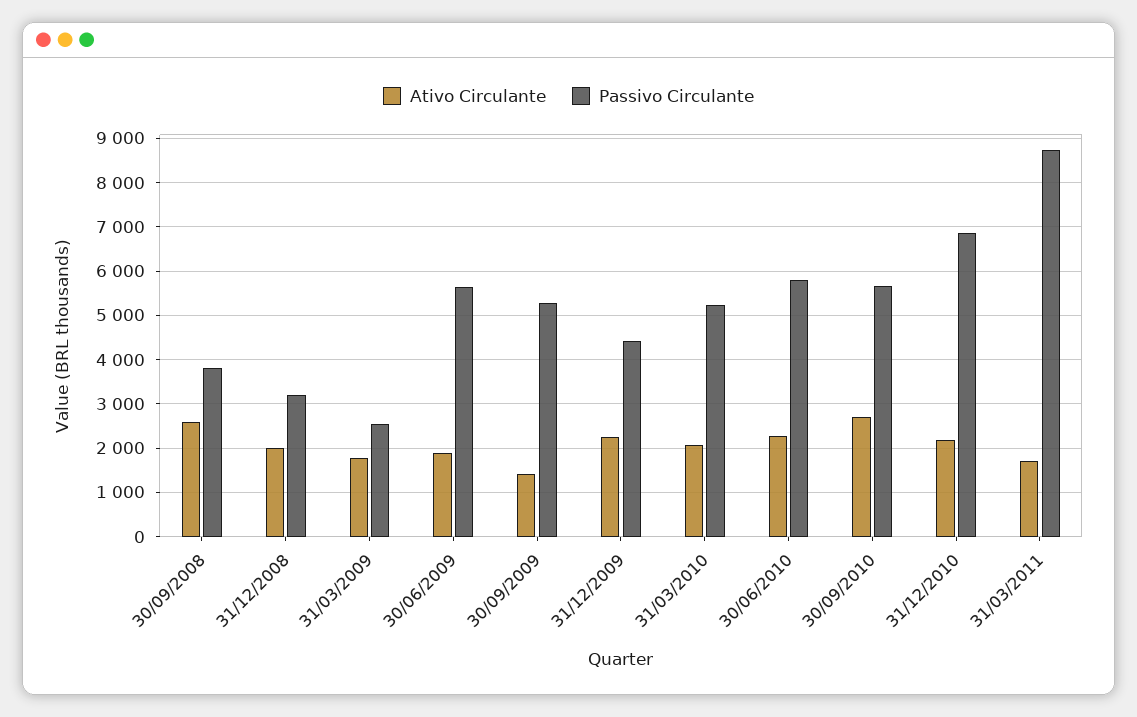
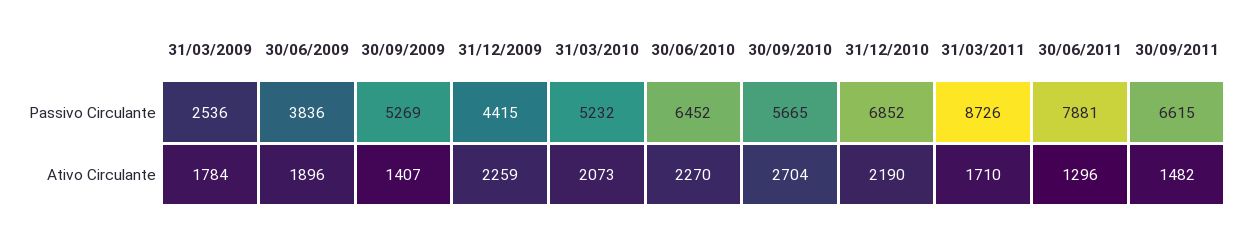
Ativo Circulante, 30/09/2008: 2600 -> none
Passivo Circulante, 30/09/2008: 3800 -> none
Ativo Circulante, 31/12/2008: 2000 -> none
Passivo Circulante, 31/12/2008: 3200 -> none
Passivo Circulante, 30/06/2009: 5600 -> 3836
Passivo Circulante, 30/06/2010: 5800 -> 6452
Passivo Circulante, 30/06/2011: none -> 7881
Passivo Circulante, 30/09/2011: none -> 6615
Ativo Circulante, 30/06/2011: none -> 1296
Ativo Circulante, 30/09/2011: none -> 1482

